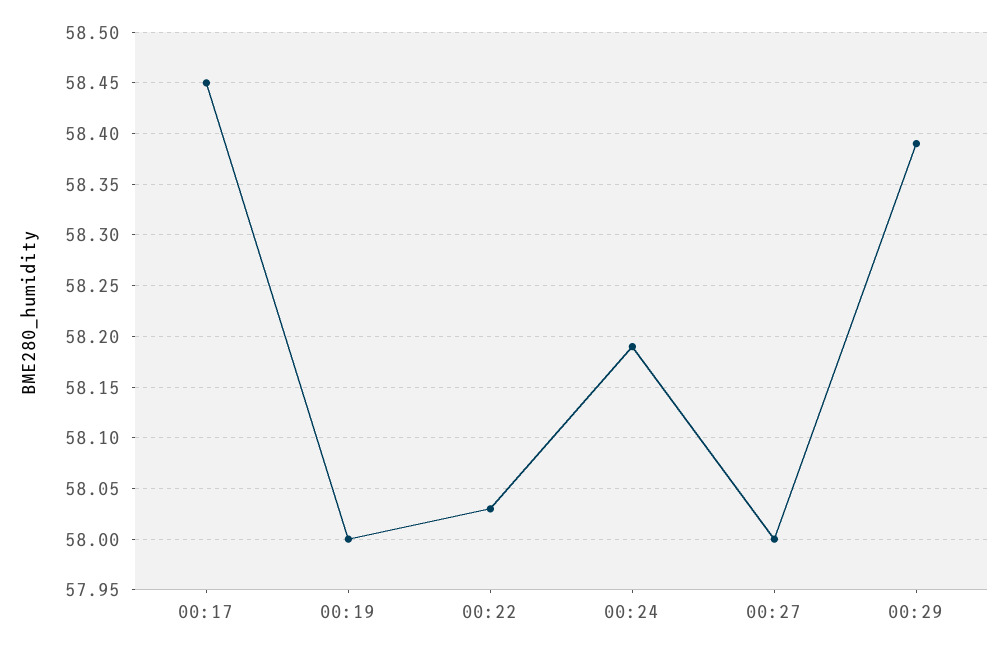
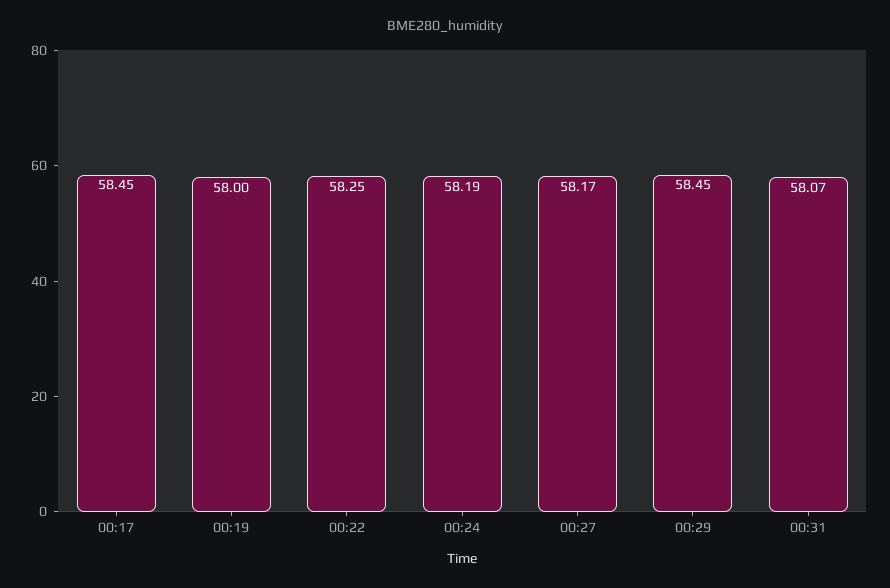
00:22: 58.03 -> 58.25
00:27: 58 -> 58.17
00:29: 58.39 -> 58.45
00:31: none -> 58.07

